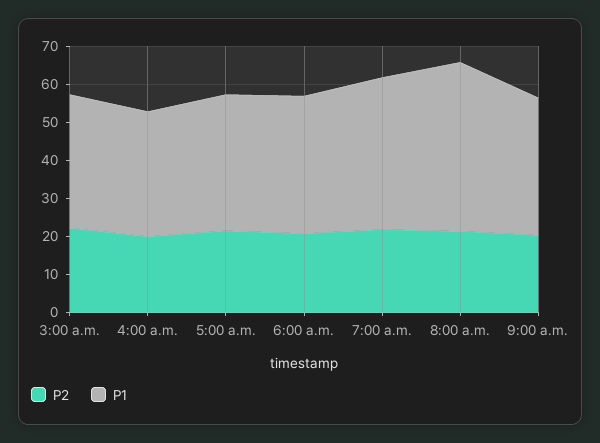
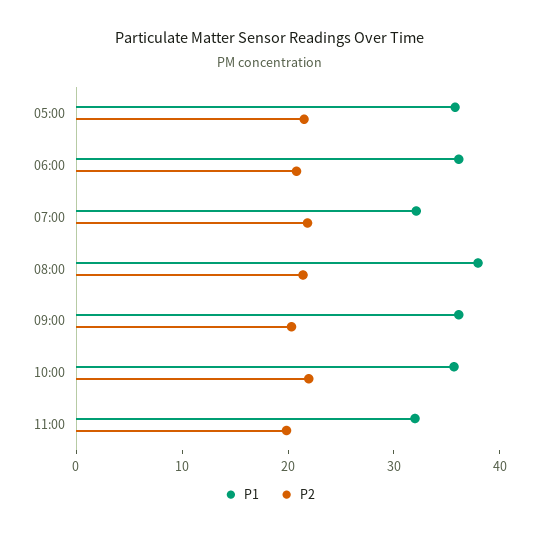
P2, 3:00 a.m.: 22.5 -> none
P1, 3:00 a.m.: 35 -> none
P2, 4:00 a.m.: 20 -> none
P1, 4:00 a.m.: 32.5 -> none
P1, 7:00 a.m.: 40 -> 32
P1, 8:00 a.m.: 45 -> 38
P1, 10:00: none -> 36
P2, 10:00: none -> 22
P1, 11:00: none -> 32
P2, 11:00: none -> 20

